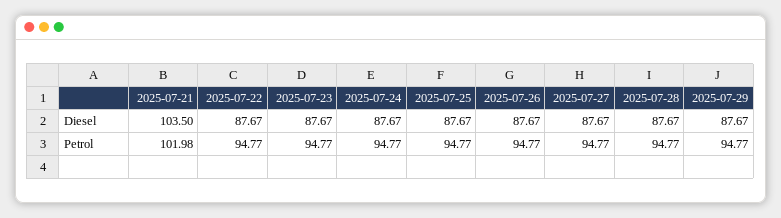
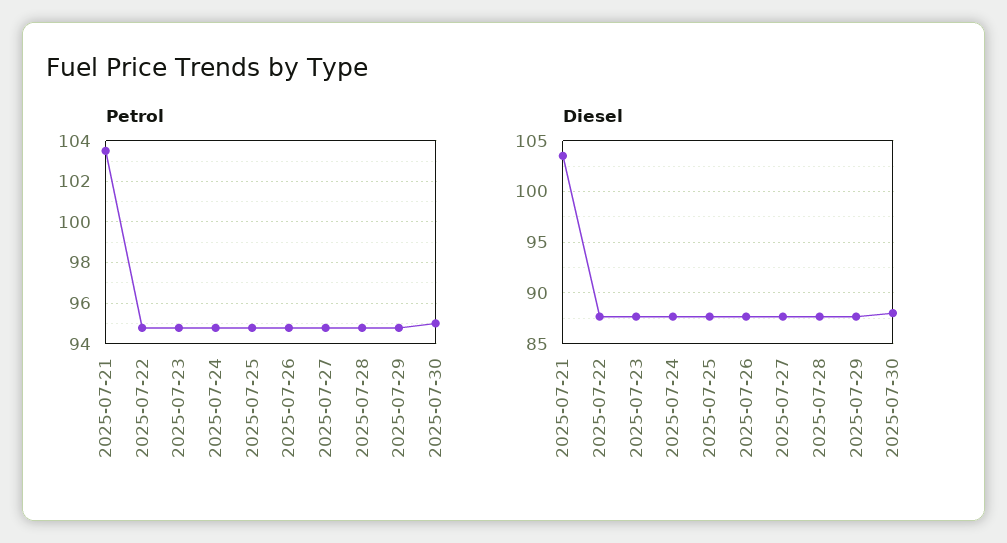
Petrol, 2025-07-21: 101.98 -> 103.5
Petrol, 2025-07-30: none -> 95
Diesel, 2025-07-30: none -> 88

